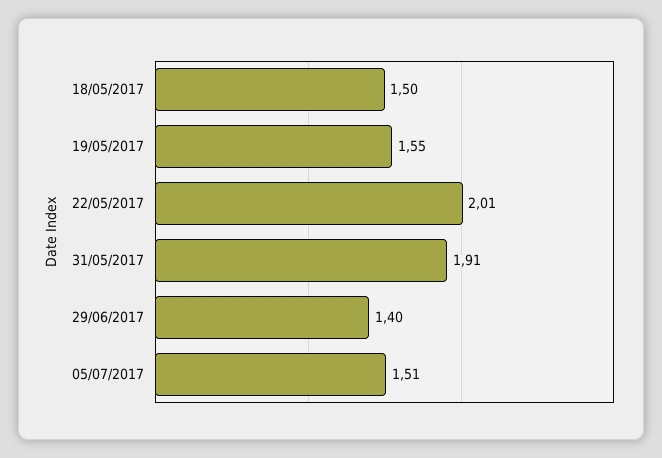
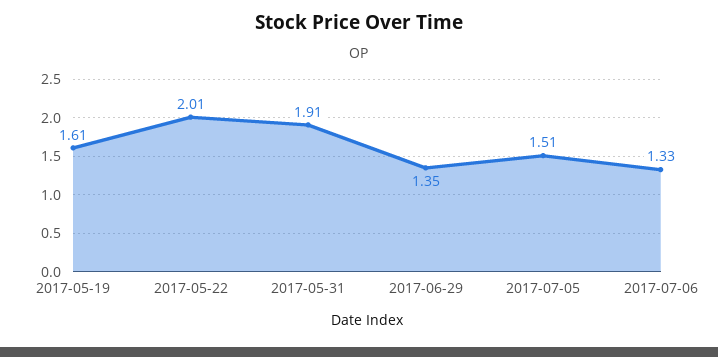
18/05/2017: 1.5 -> none
19/05/2017: 1.55 -> 1.61
29/06/2017: 1.4 -> 1.35
2017-07-06: none -> 1.33

